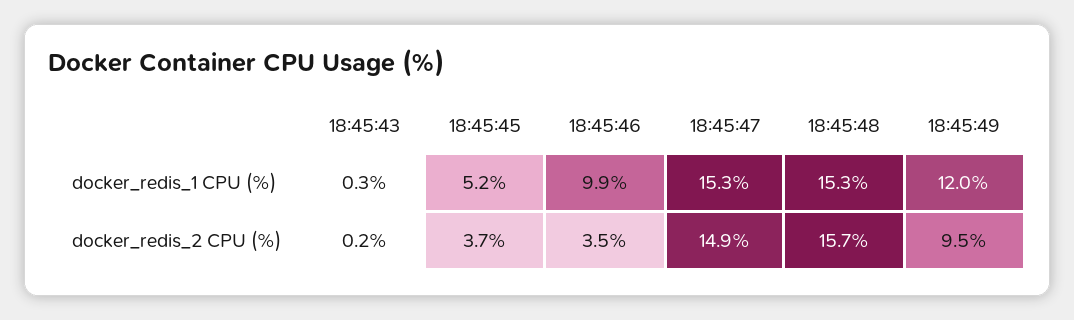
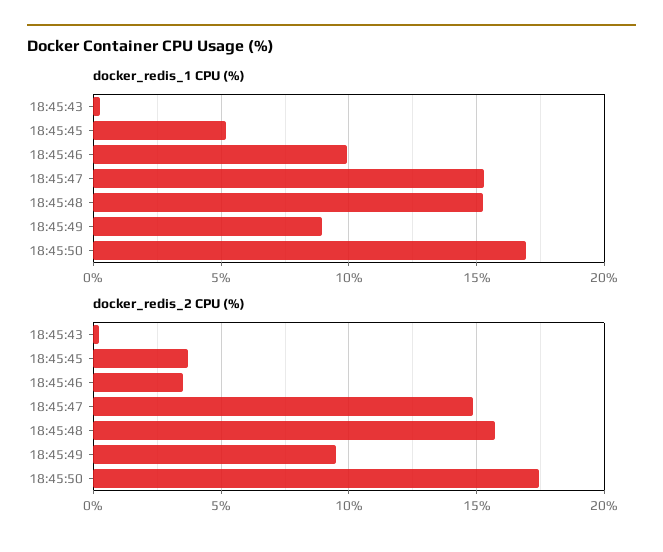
docker_redis_1 CPU (%), 18:45:49: 12 -> 9
docker_redis_1 CPU (%), 18:45:50: none -> 17
docker_redis_2 CPU (%), 18:45:50: none -> 17.5

